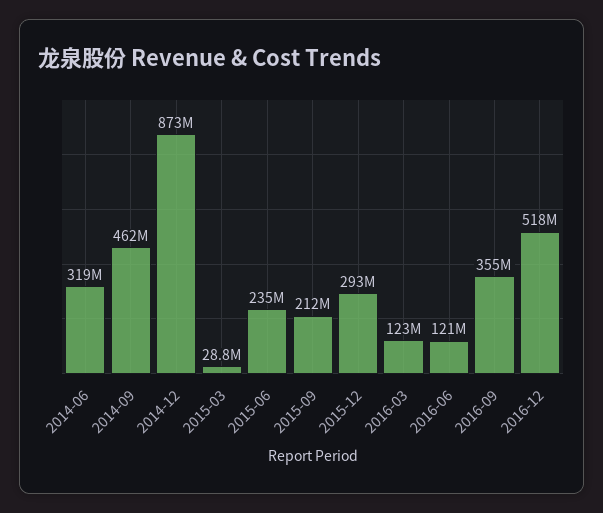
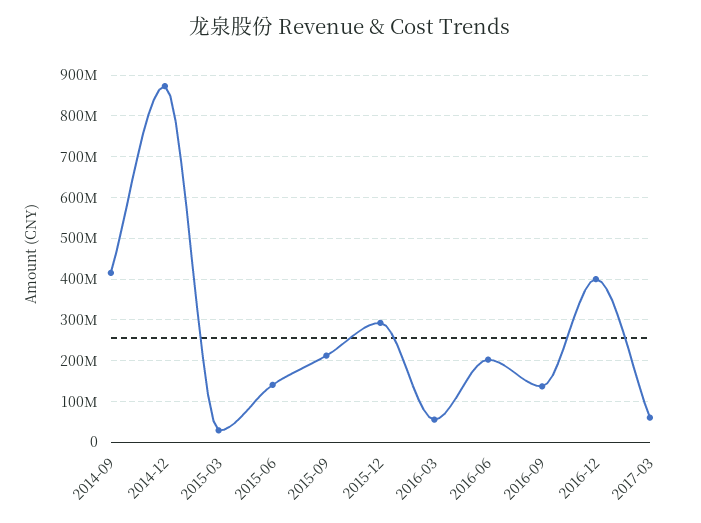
2014-06: 319000000 -> none
2014-09: 462000000 -> 420000000
2015-06: 235000000 -> 140000000
2016-03: 123000000 -> 60000000
2016-06: 121000000 -> 200000000
2016-09: 355000000 -> 140000000
2016-12: 518000000 -> 400000000
2017-03: none -> 60000000

